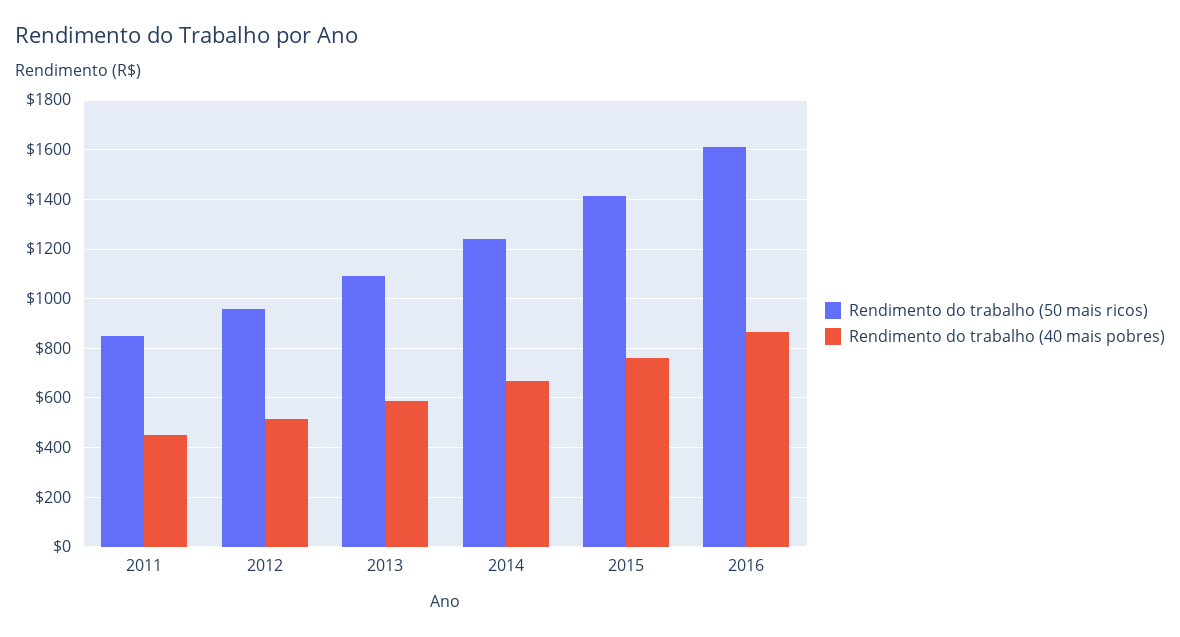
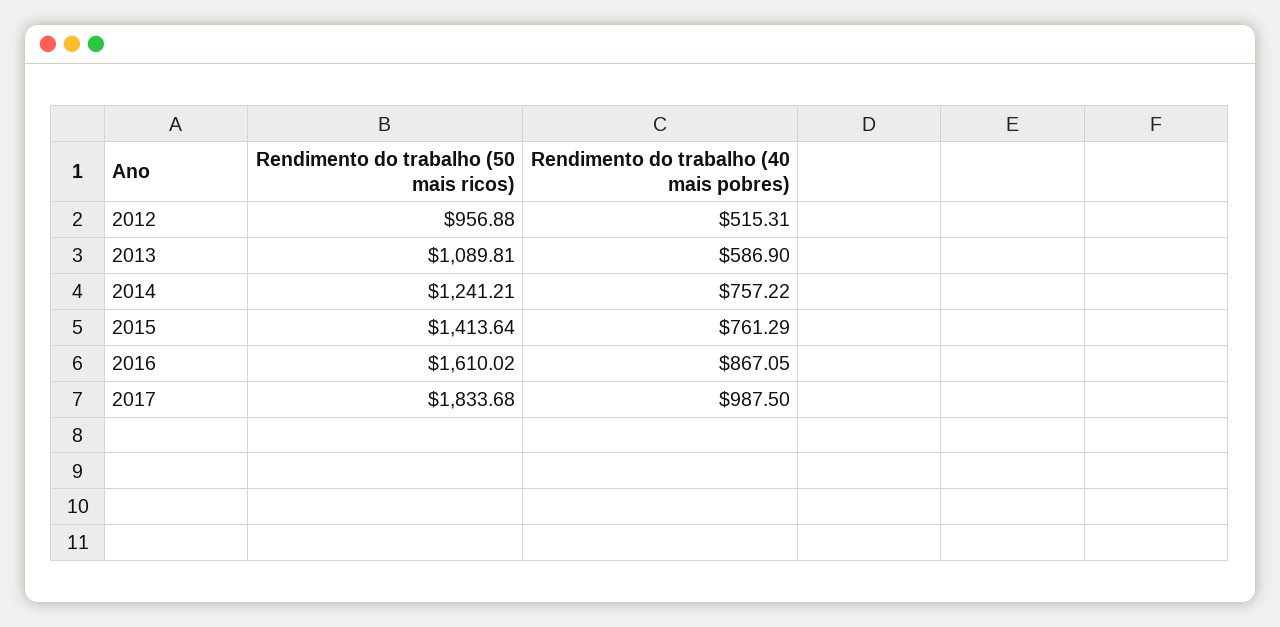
Rendimento do trabalho (50 mais ricos), 2011: 850 -> none
Rendimento do trabalho (40 mais pobres), 2011: 450 -> none
Rendimento do trabalho (40 mais pobres), 2014: 675 -> 757.22
Rendimento do trabalho (50 mais ricos), 2017: none -> 1833.68
Rendimento do trabalho (40 mais pobres), 2017: none -> 987.5

